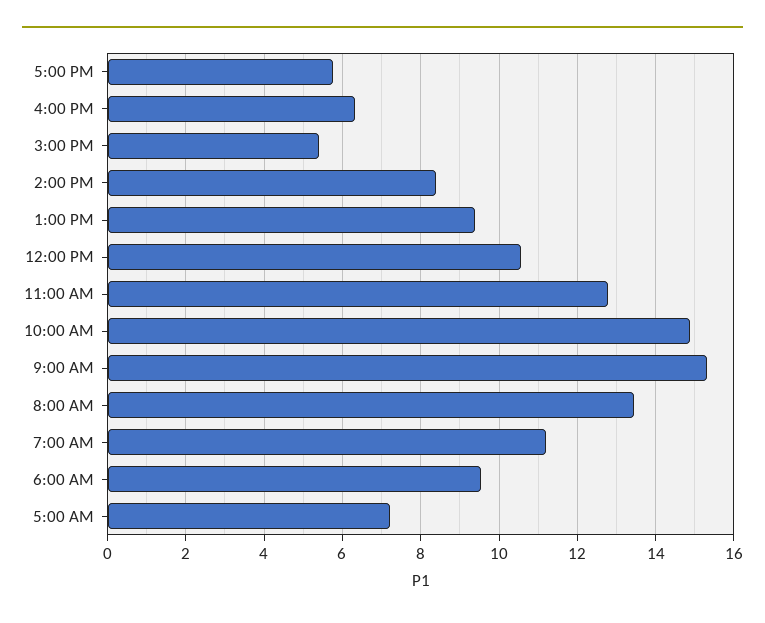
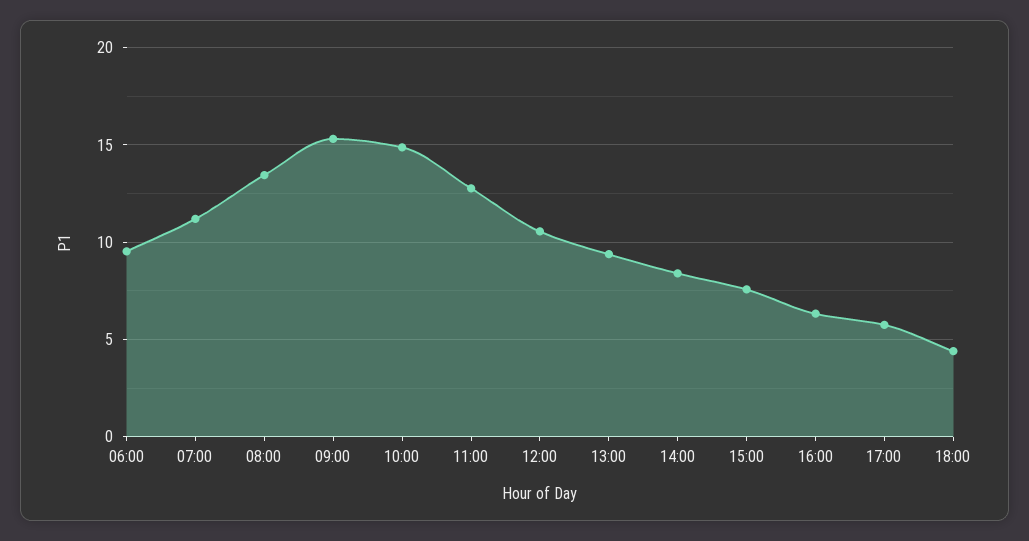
3:00 PM: 5.4 -> 7.5
5:00 AM: 7.2 -> none
18:00: none -> 4.5

